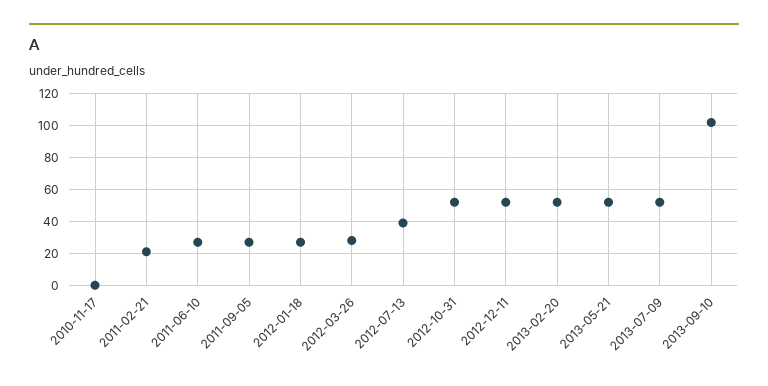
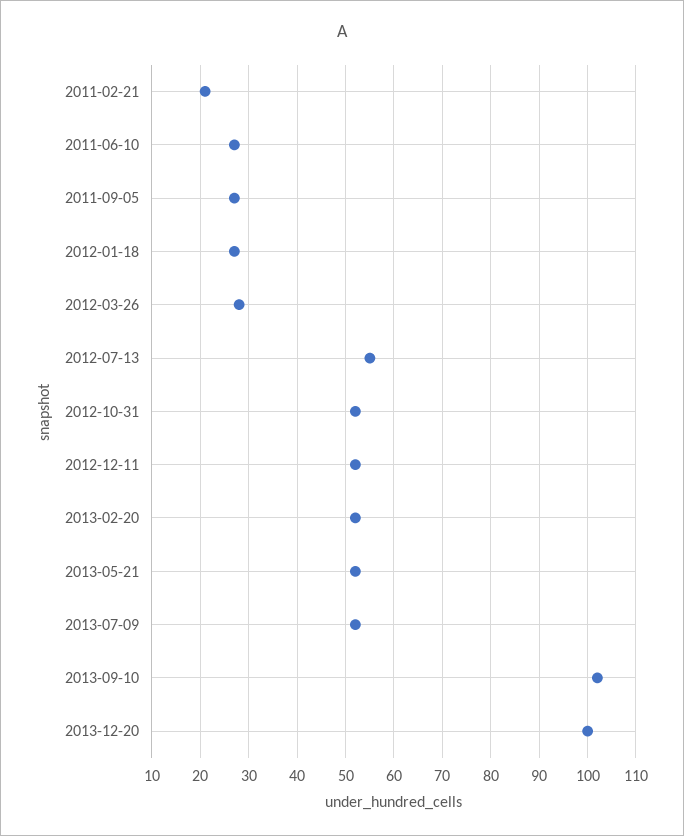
2010-11-17: 0 -> none
2012-07-13: 40 -> 55
2013-12-20: none -> 100

